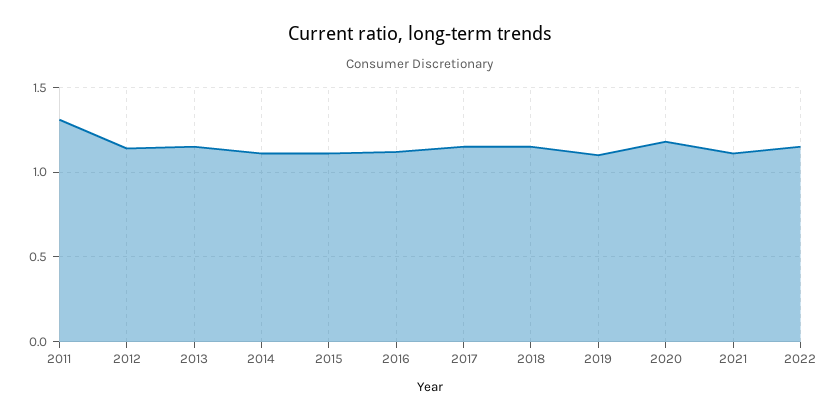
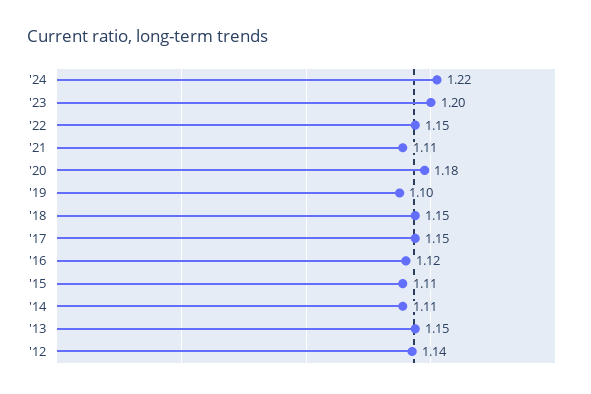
2011: 1.3 -> none
'24: none -> 1.22
'23: none -> 1.2

